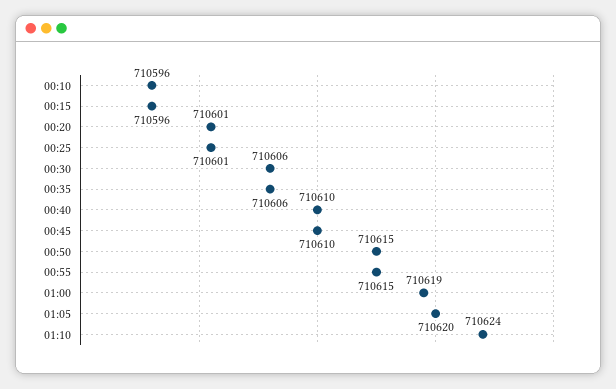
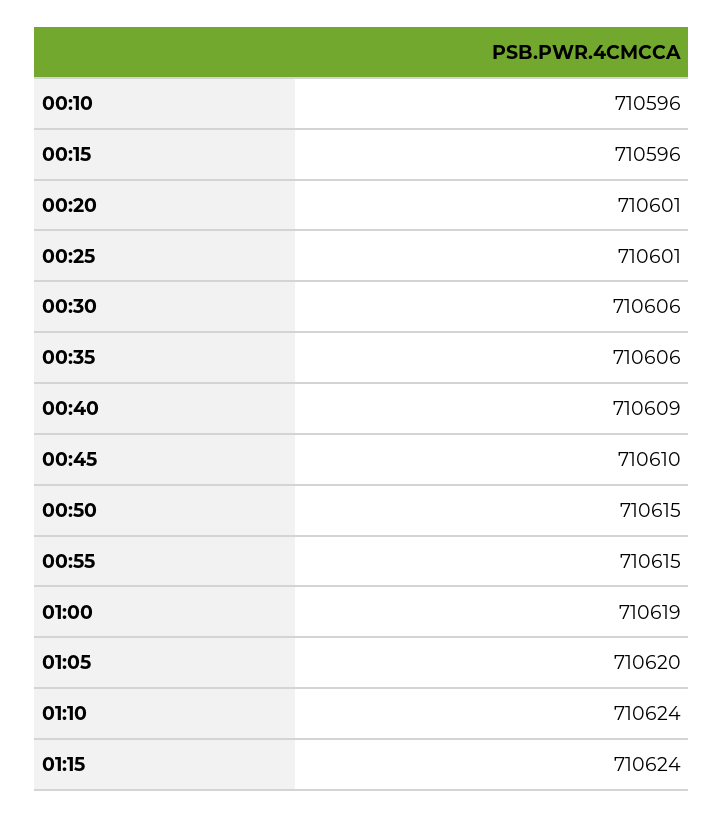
00:40: 710610 -> 710609
01:15: none -> 710624

